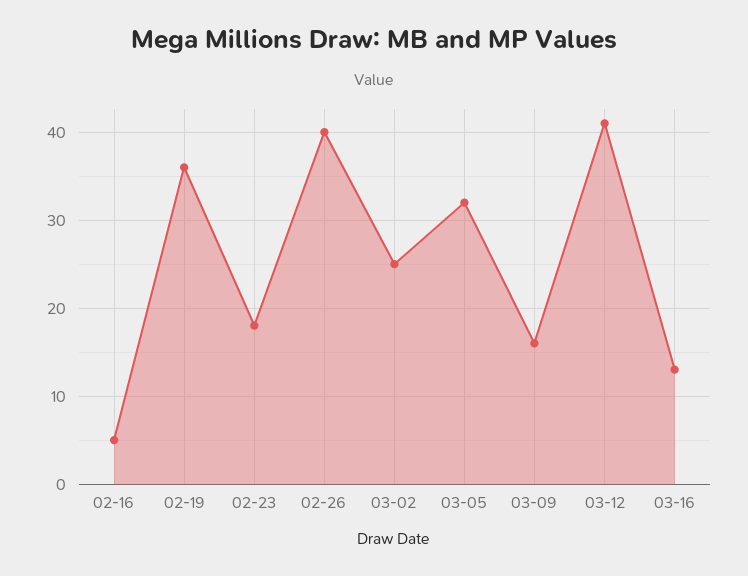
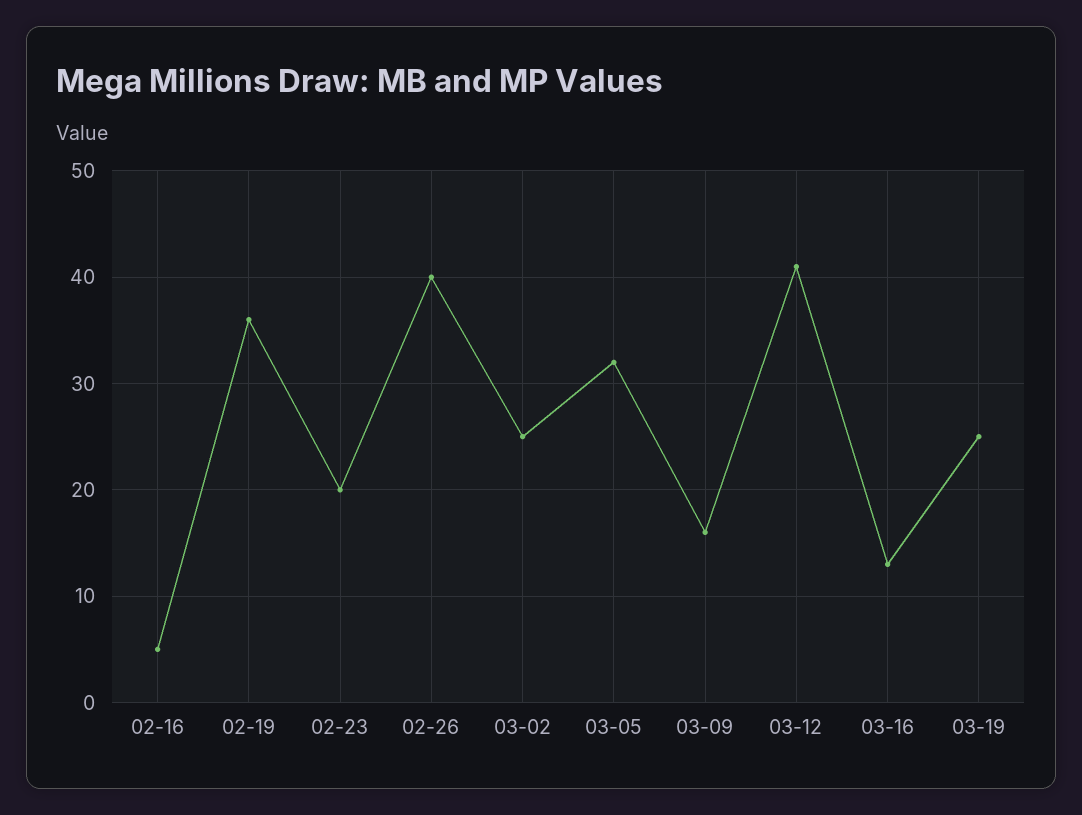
02-23: 18 -> 20
03-19: none -> 25

